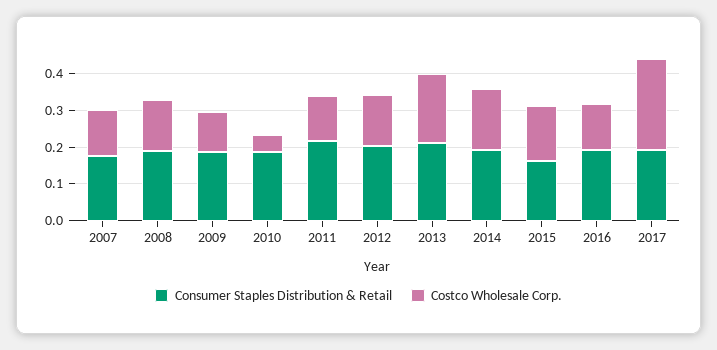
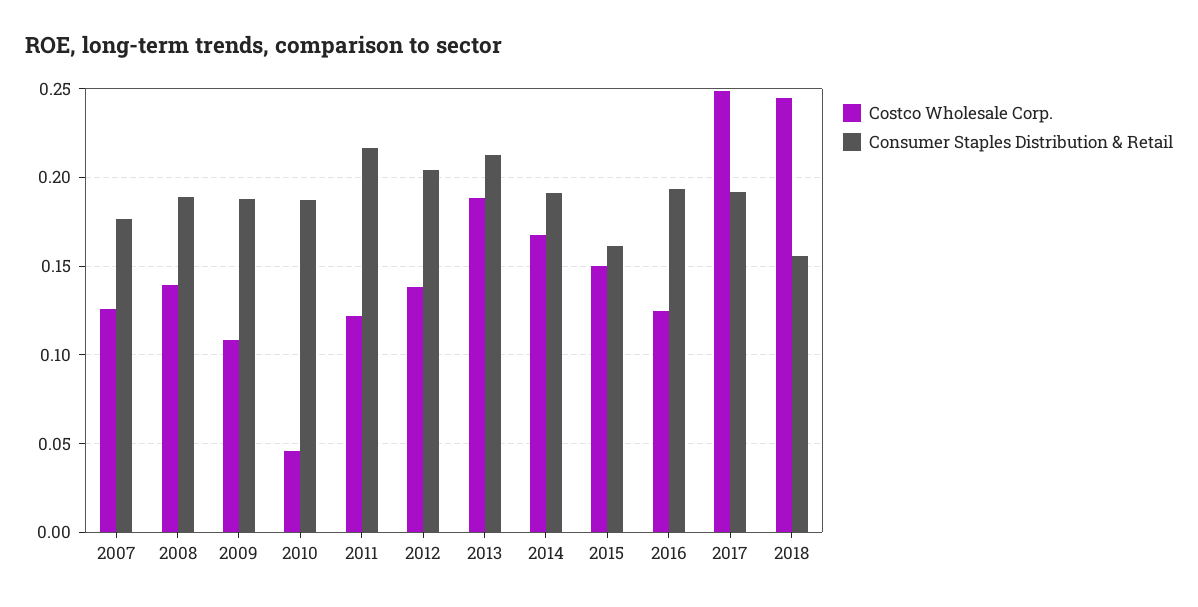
Costco Wholesale Corp., 2018: none -> 0.245
Consumer Staples Distribution & Retail, 2018: none -> 0.155

